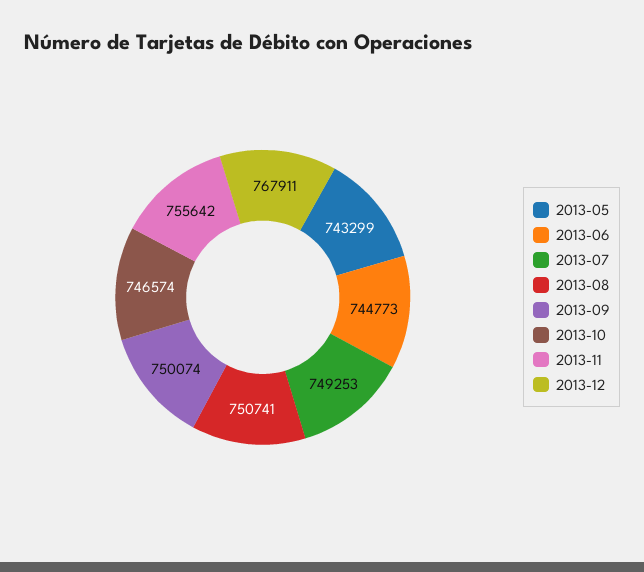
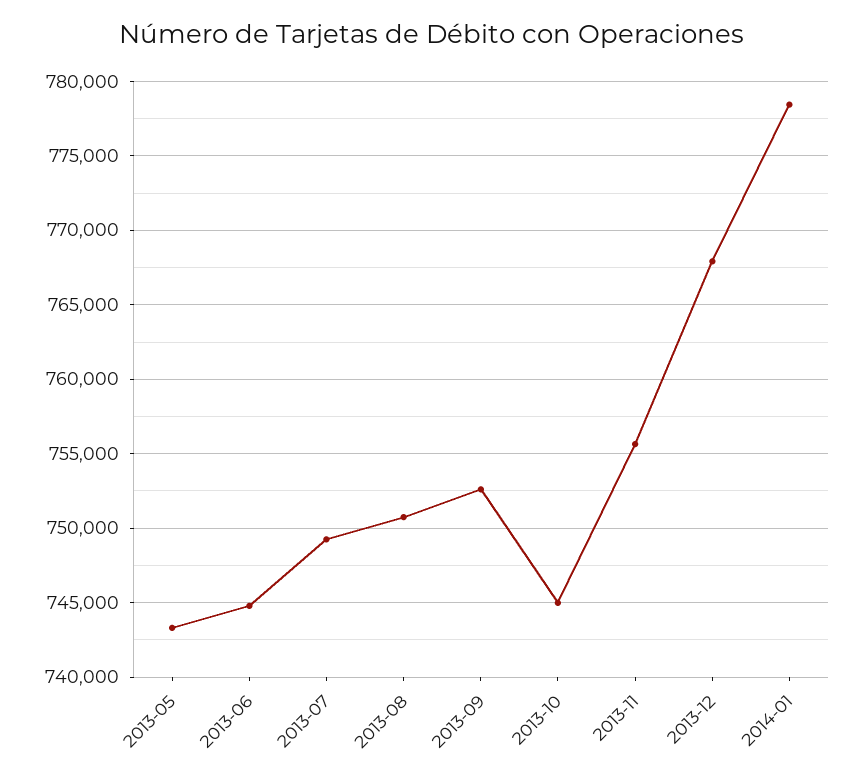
2013-09: 750074 -> 752500
2013-10: 746574 -> 745000
2014-01: none -> 778500

